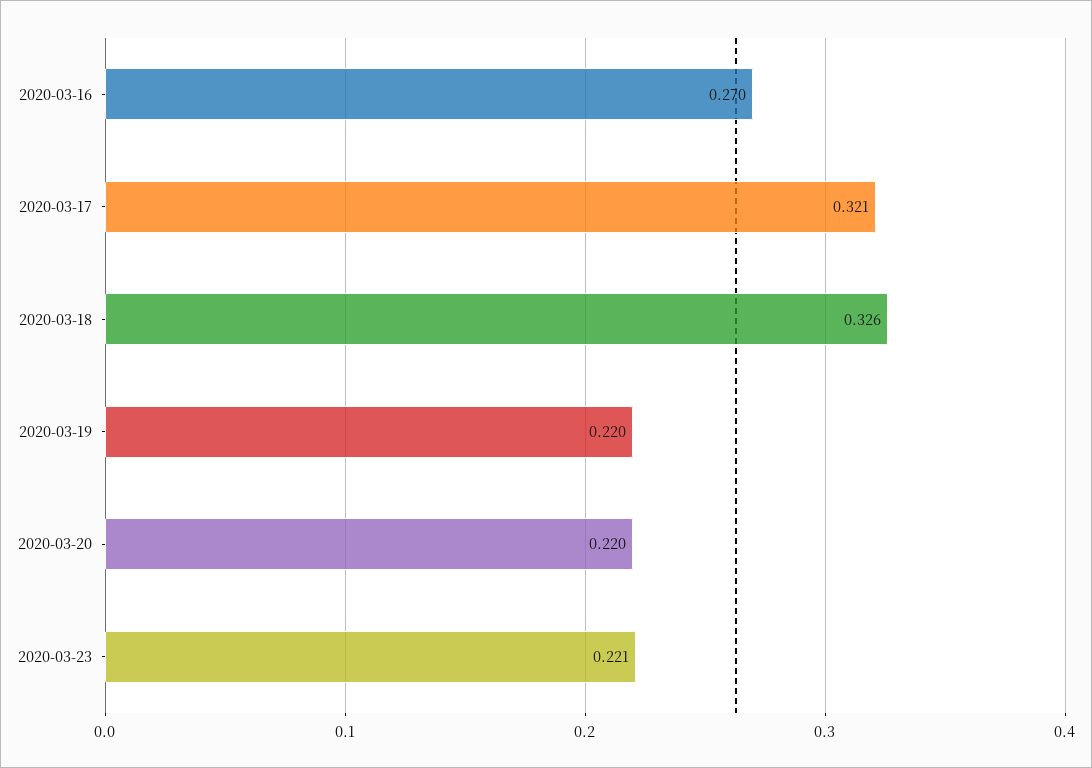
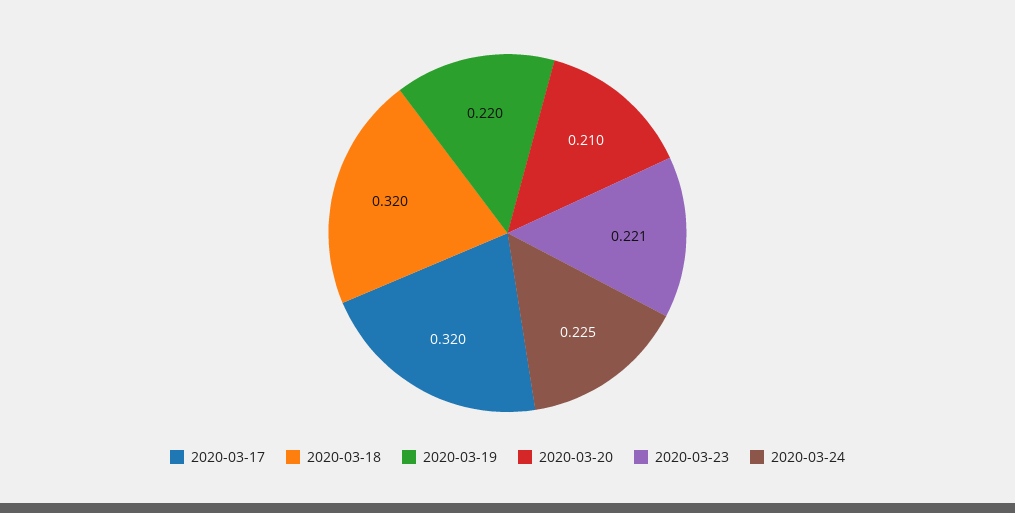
2020-03-16: 0.27 -> none
2020-03-17: 0.321 -> 0.32
2020-03-18: 0.326 -> 0.32
2020-03-20: 0.22 -> 0.21
2020-03-24: none -> 0.225

